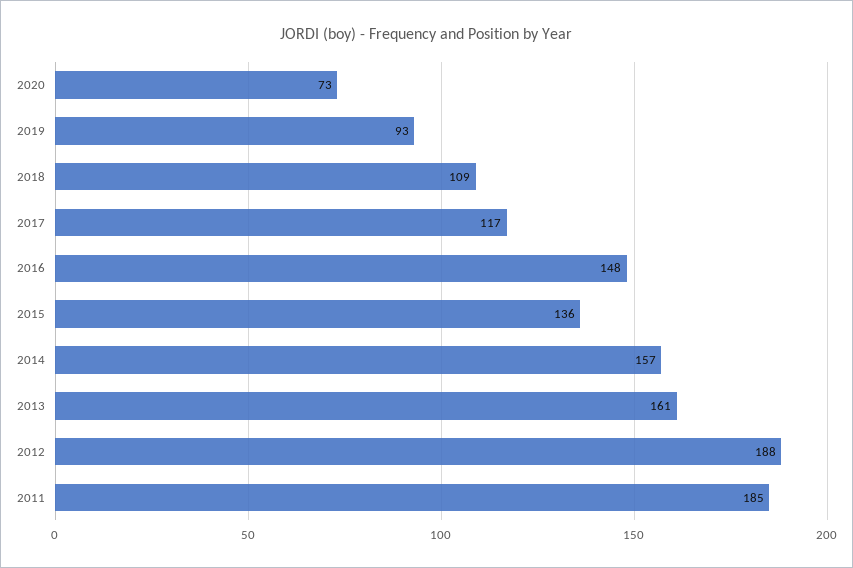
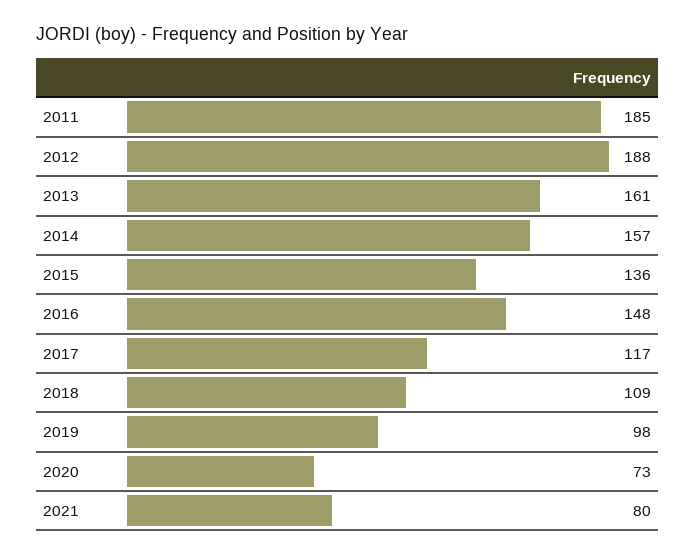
2019: 93 -> 98
2021: none -> 80

